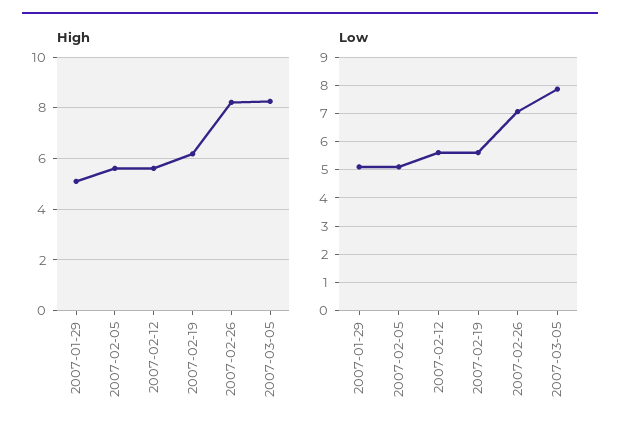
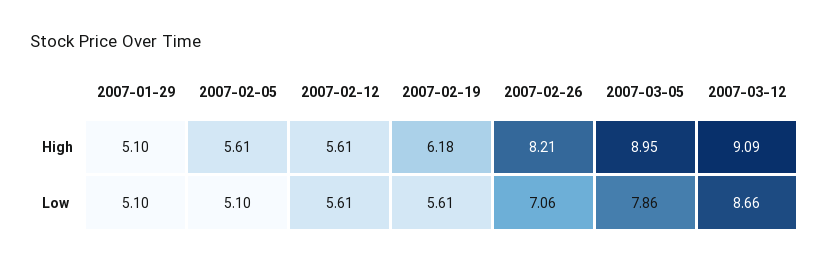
High, 2007-03-05: 8.25 -> 8.95
High, 2007-03-12: none -> 9.09
Low, 2007-03-12: none -> 8.66

